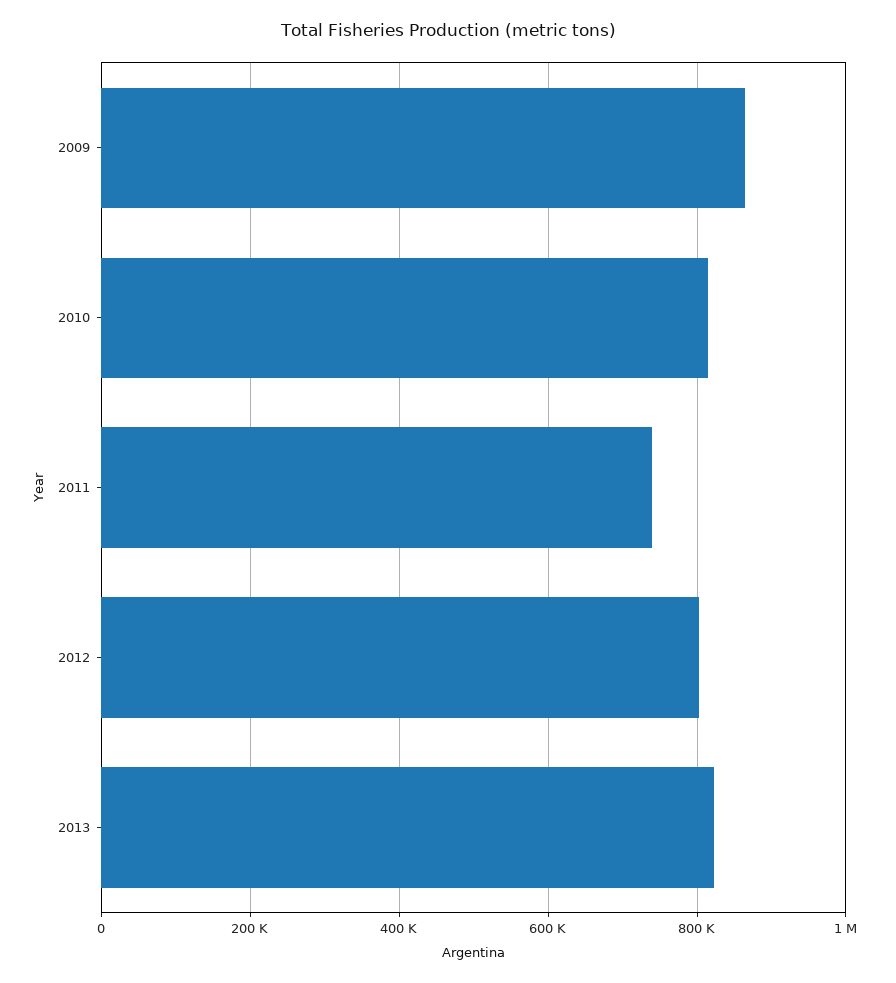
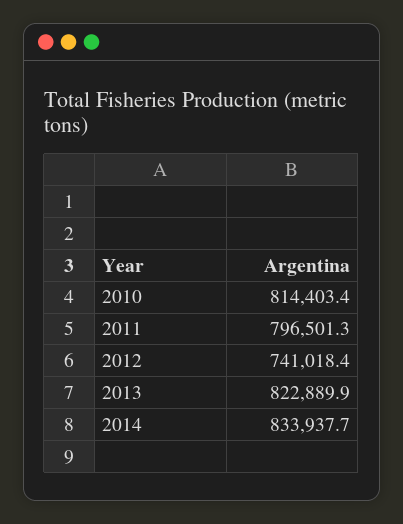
2009: 860000 -> none
2011: 740000 -> 796501.3
2012: 800000 -> 741018.4
2014: none -> 833937.7

